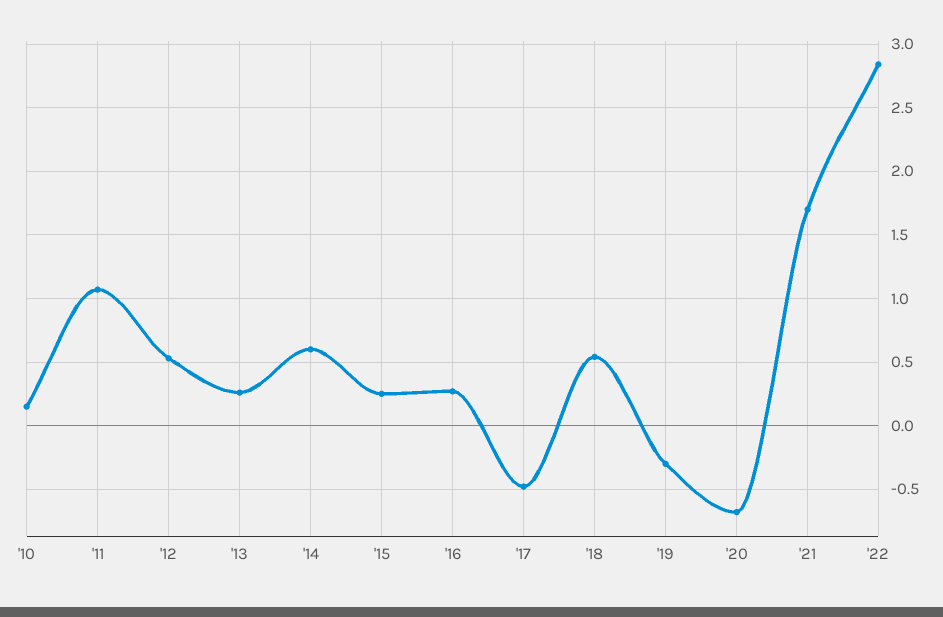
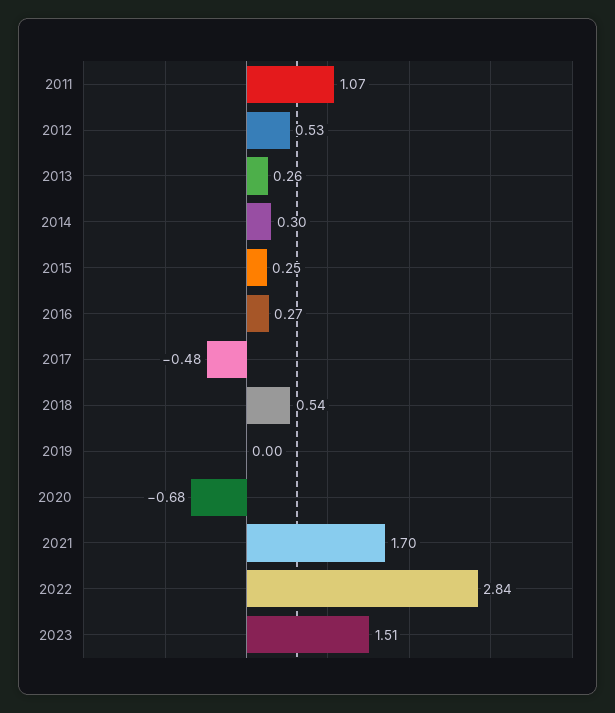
'10: 0.15 -> none
'14: 0.6 -> 0.3
'19: -0.3 -> 0
2023: none -> 1.51

